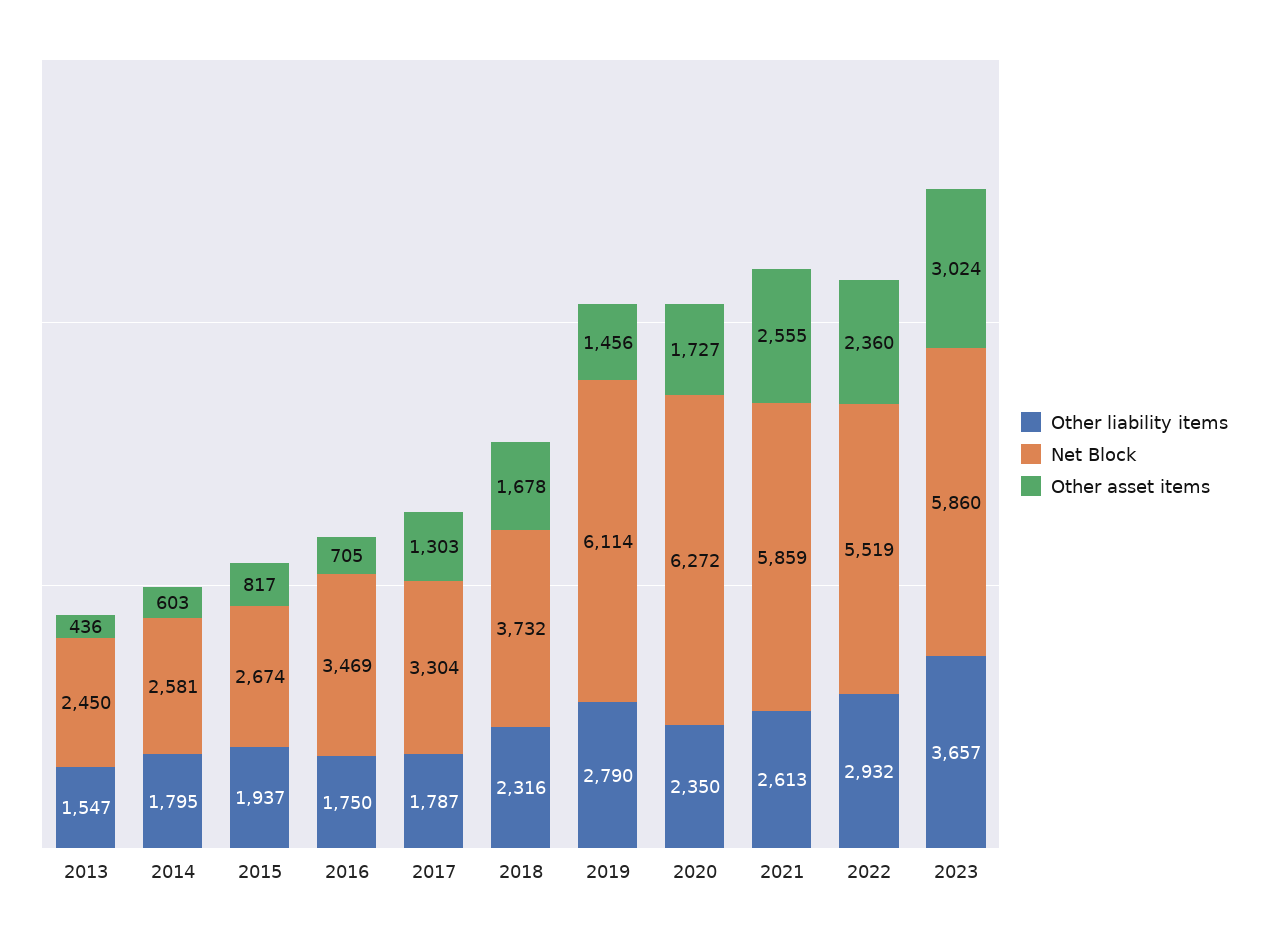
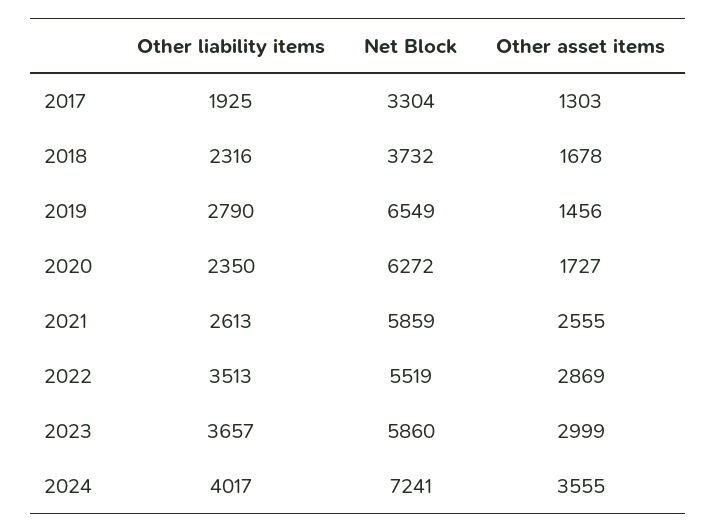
Other liability items, 2013: 1547 -> none
Net Block, 2013: 2450 -> none
Other asset items, 2013: 436 -> none
Other liability items, 2014: 1795 -> none
Net Block, 2014: 2581 -> none
Other asset items, 2014: 603 -> none
Other liability items, 2015: 1937 -> none
Net Block, 2015: 2674 -> none
Other asset items, 2015: 817 -> none
Other liability items, 2016: 1750 -> none
Net Block, 2016: 3469 -> none
Other asset items, 2016: 705 -> none
Other liability items, 2017: 1787 -> 1925
Net Block, 2019: 6114 -> 6549
Other liability items, 2022: 2932 -> 3513
Other asset items, 2022: 2360 -> 2869
Other asset items, 2023: 3024 -> 2999
Other liability items, 2024: none -> 4017
Net Block, 2024: none -> 7241
Other asset items, 2024: none -> 3555

